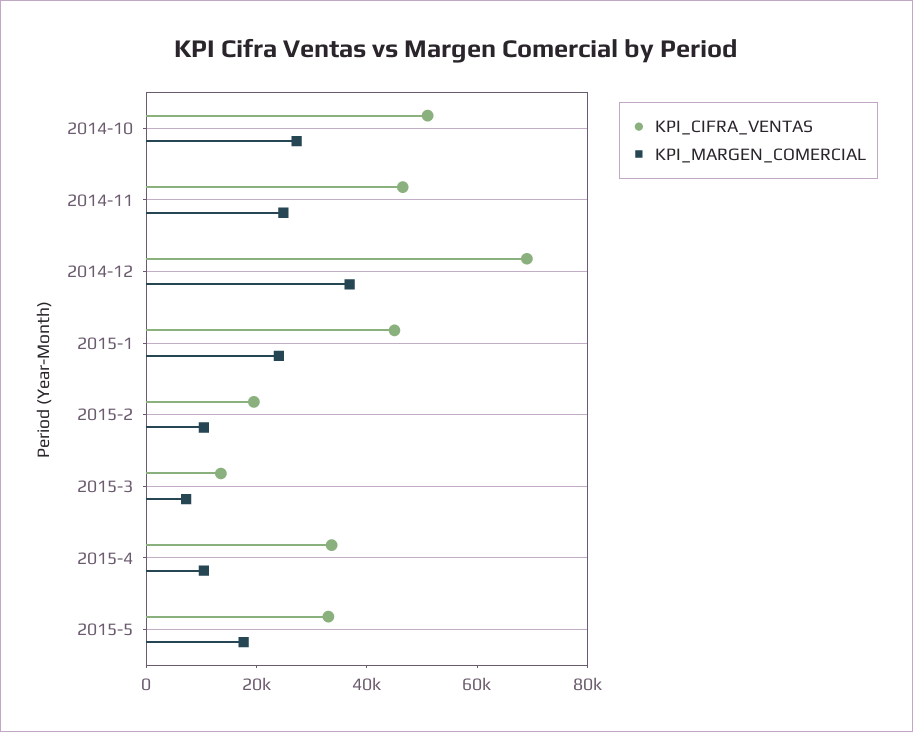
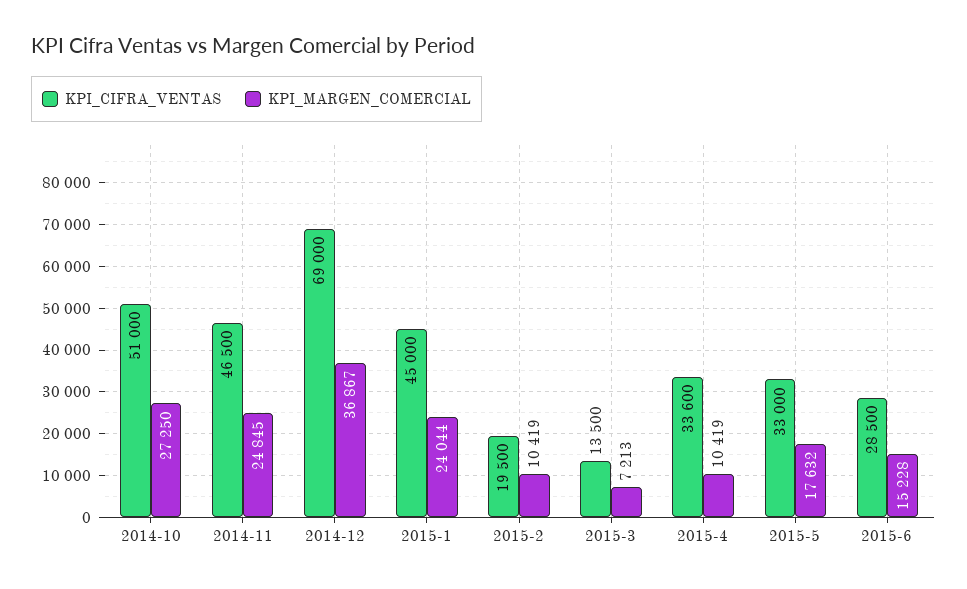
KPI_CIFRA_VENTAS, 2015-6: none -> 28500
KPI_MARGEN_COMERCIAL, 2015-6: none -> 15228

